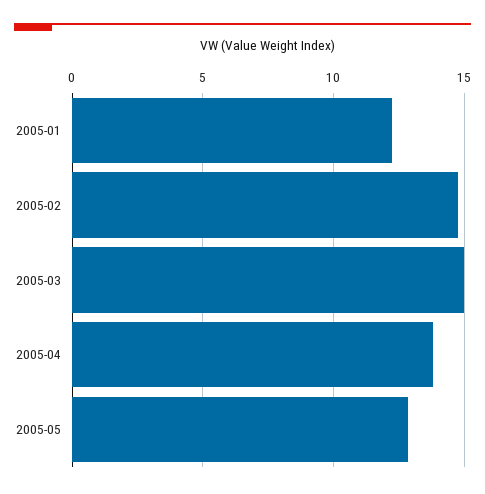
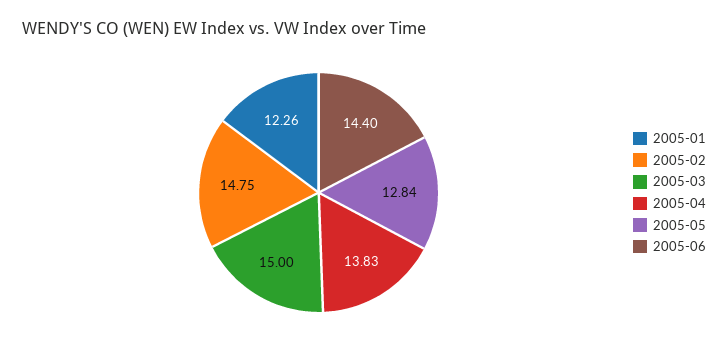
2005-06: none -> 14.4

